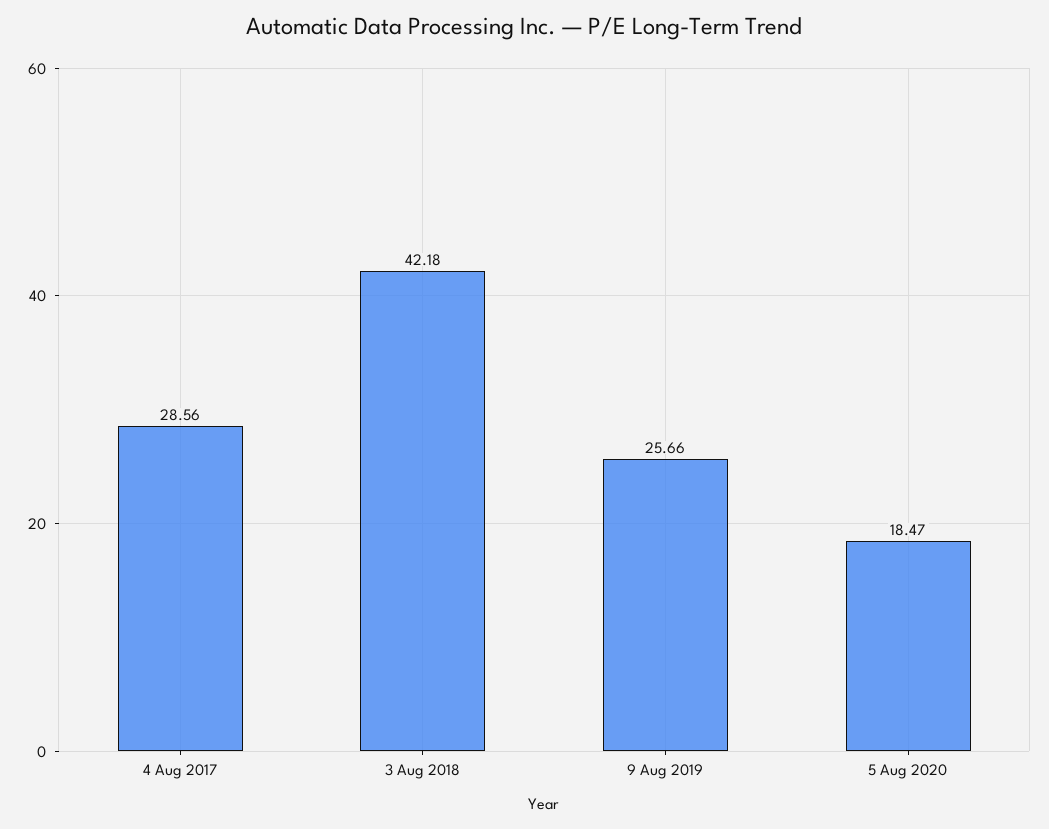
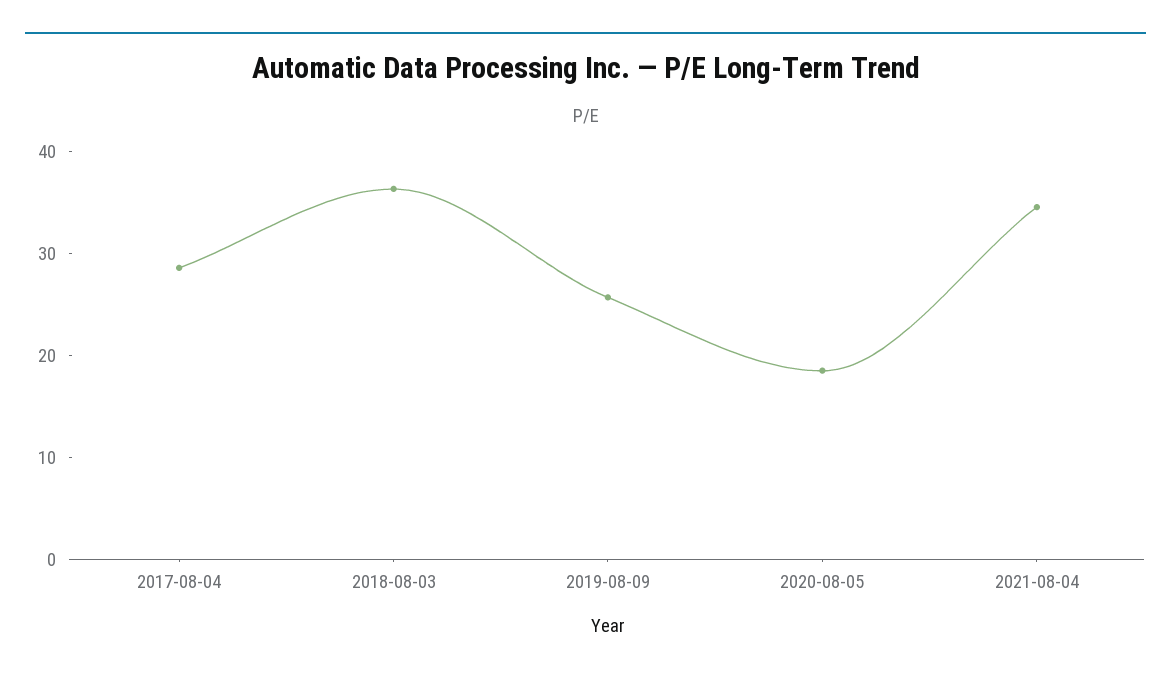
3 Aug 2018: 42.18 -> 36
2021-08-04: none -> 34

